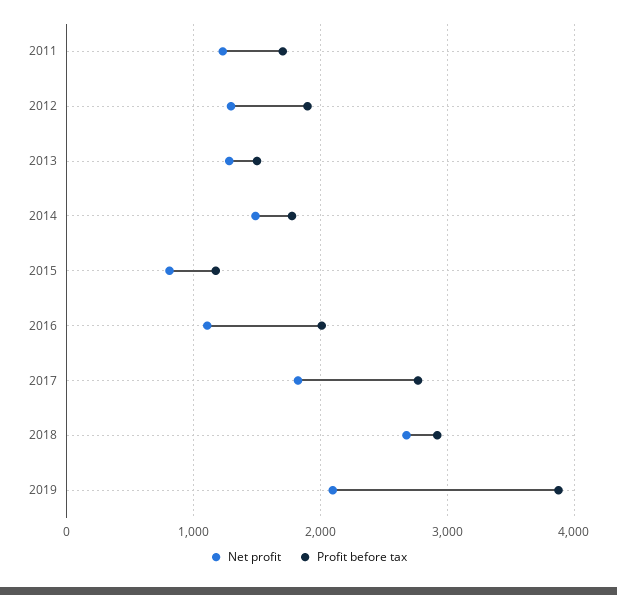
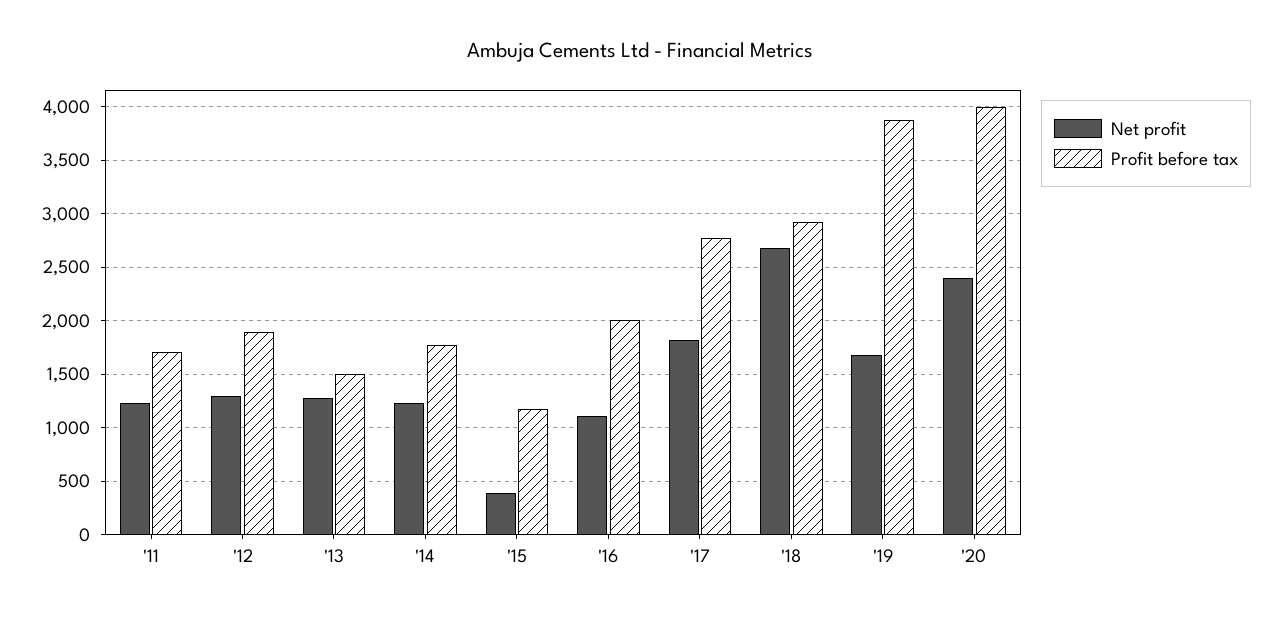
Net profit, 2014: 1500 -> 1200
Net profit, 2015: 800 -> 400
Net profit, 2019: 2100 -> 1700
Net profit, '20: none -> 2400
Profit before tax, '20: none -> 4000

